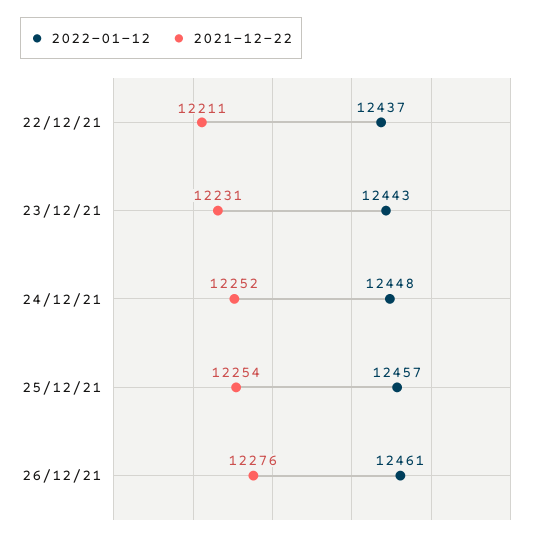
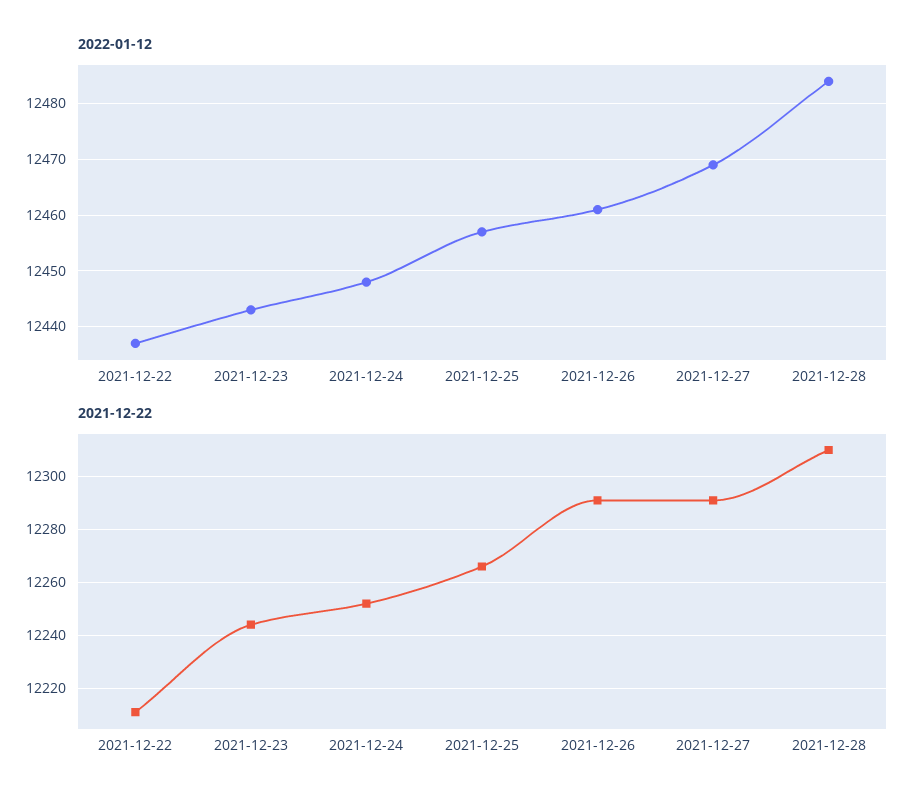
2021-12-22, 23/12/21: 12231 -> 12245
2021-12-22, 25/12/21: 12254 -> 12265
2021-12-22, 26/12/21: 12276 -> 12290
2022-01-12, 2021-12-27: none -> 12470
2022-01-12, 2021-12-28: none -> 12485
2021-12-22, 2021-12-27: none -> 12290
2021-12-22, 2021-12-28: none -> 12310

